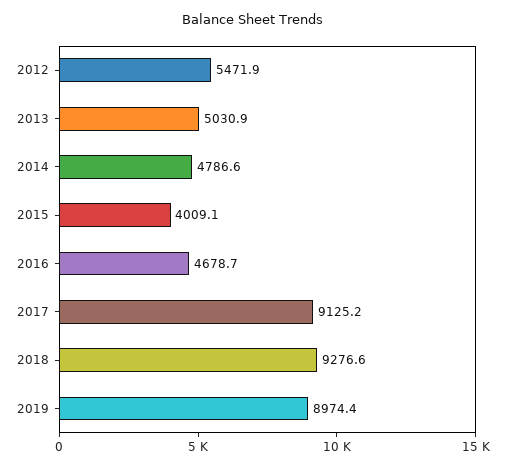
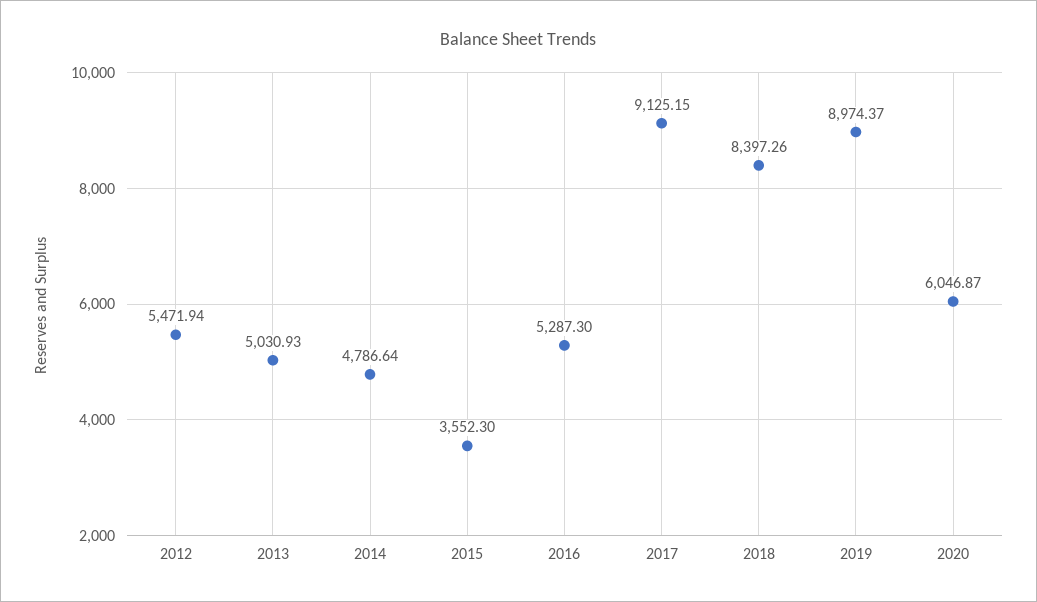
2015: 4009.1 -> 3552.3
2016: 4678.7 -> 5287.3
2018: 9276.6 -> 8397.26
2020: none -> 6046.87

